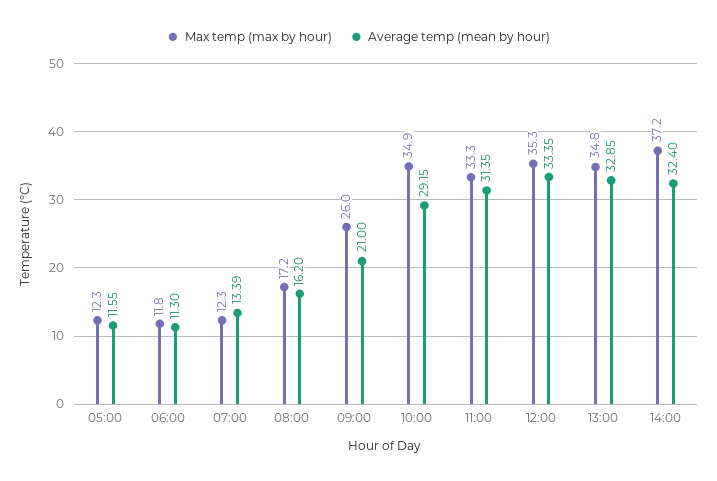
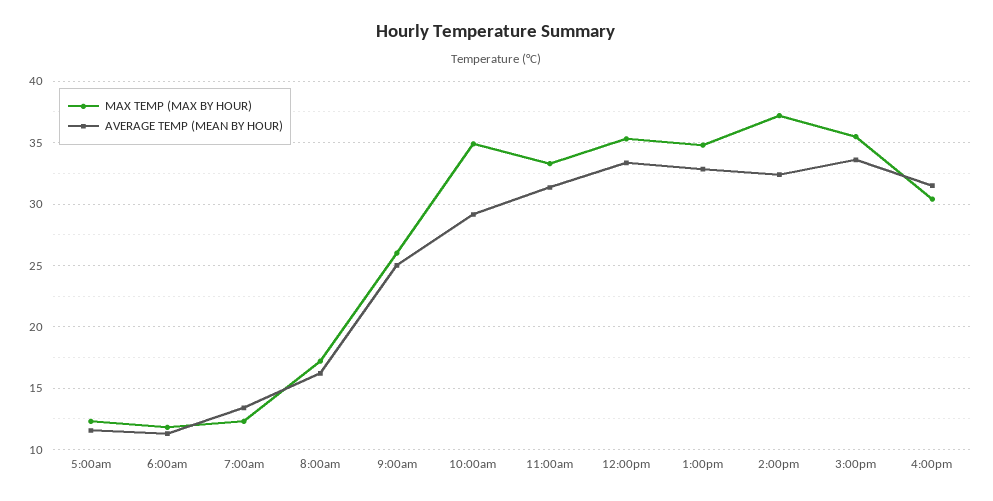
Average temp (mean by hour), 09:00: 21 -> 25
Max temp (max by hour), 3:00pm: none -> 35.5
Average temp (mean by hour), 3:00pm: none -> 33.5
Max temp (max by hour), 4:00pm: none -> 30.5
Average temp (mean by hour), 4:00pm: none -> 31.5

